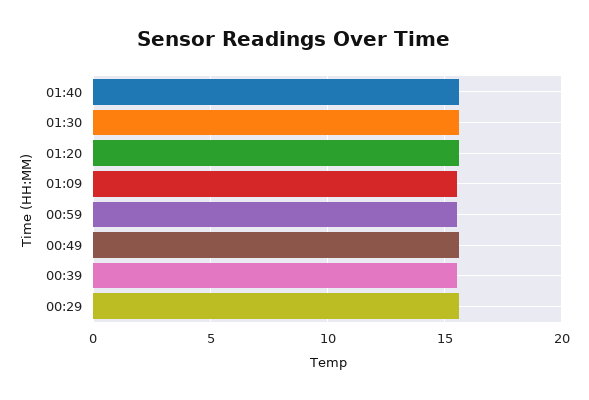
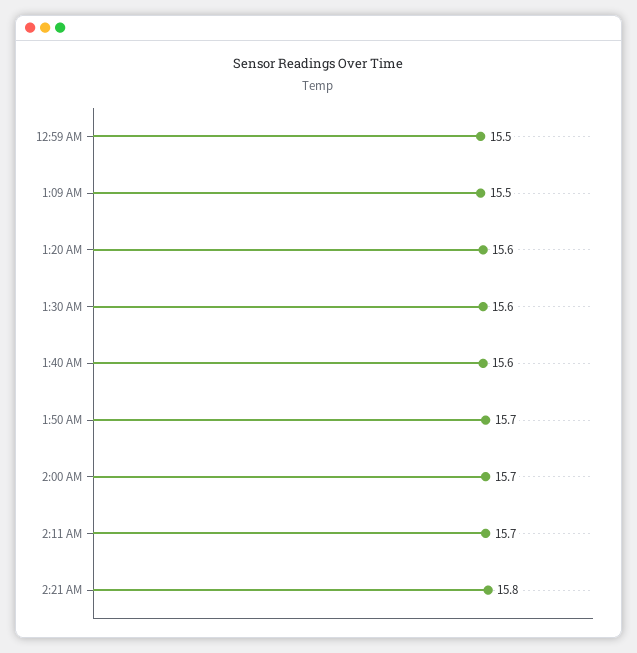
00:49: 15.5 -> none
00:39: 15.5 -> none
00:29: 15.5 -> none
1:50 AM: none -> 15.7
2:00 AM: none -> 15.7
2:11 AM: none -> 15.7
2:21 AM: none -> 15.8

